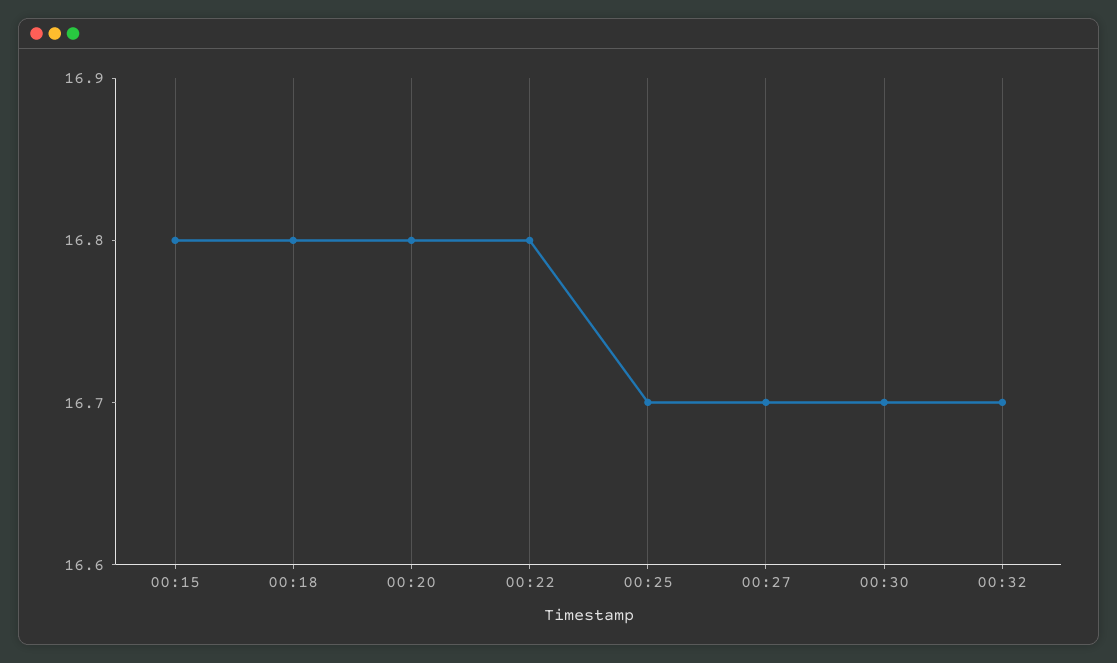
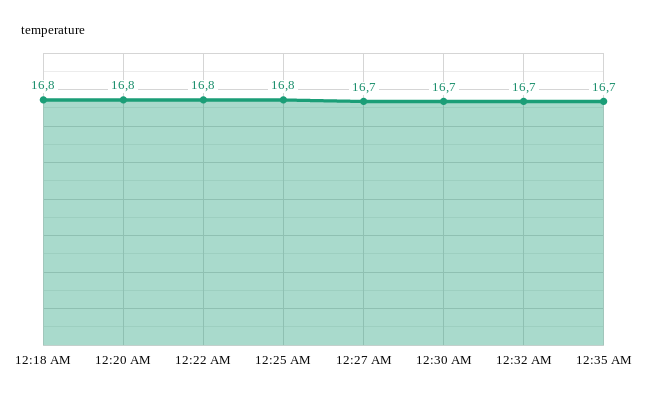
00:15: 16.8 -> none
00:25: 16.7 -> 16.8
12:35 AM: none -> 16.7

